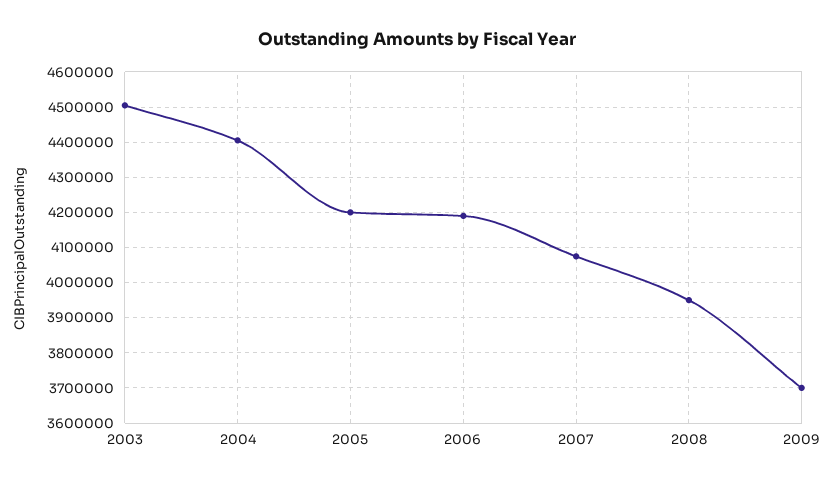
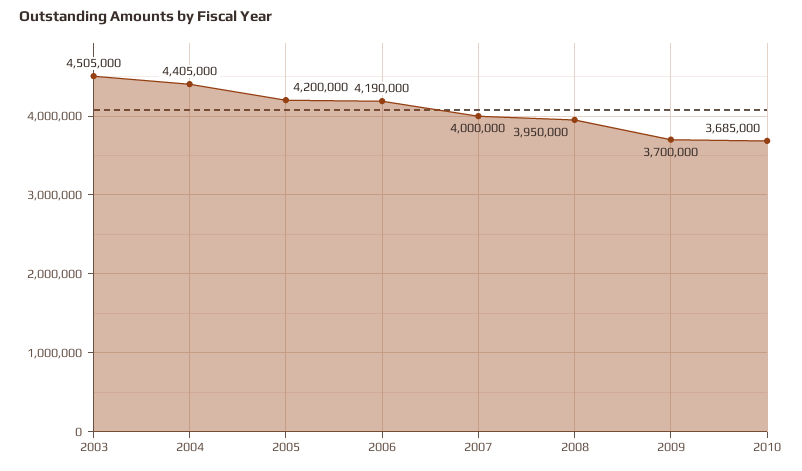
2007: 4080000 -> 4000000
2010: none -> 3685000

